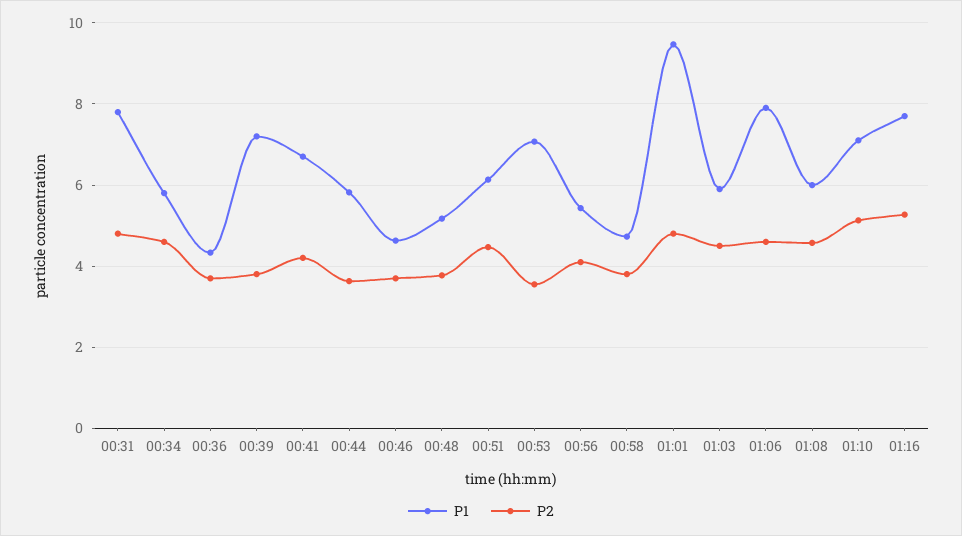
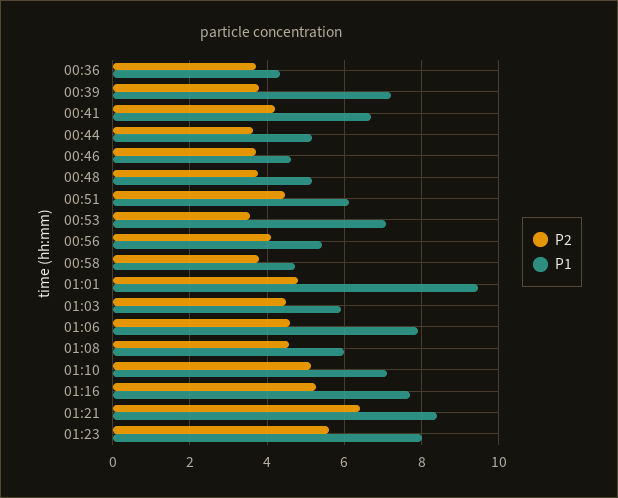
P1, 00:31: 7.8 -> none
P2, 00:31: 4.8 -> none
P1, 00:34: 5.8 -> none
P2, 00:34: 4.6 -> none
P1, 00:44: 5.8 -> 5.2
P2, 01:21: none -> 6.4
P1, 01:21: none -> 8.4
P2, 01:23: none -> 5.6
P1, 01:23: none -> 8

